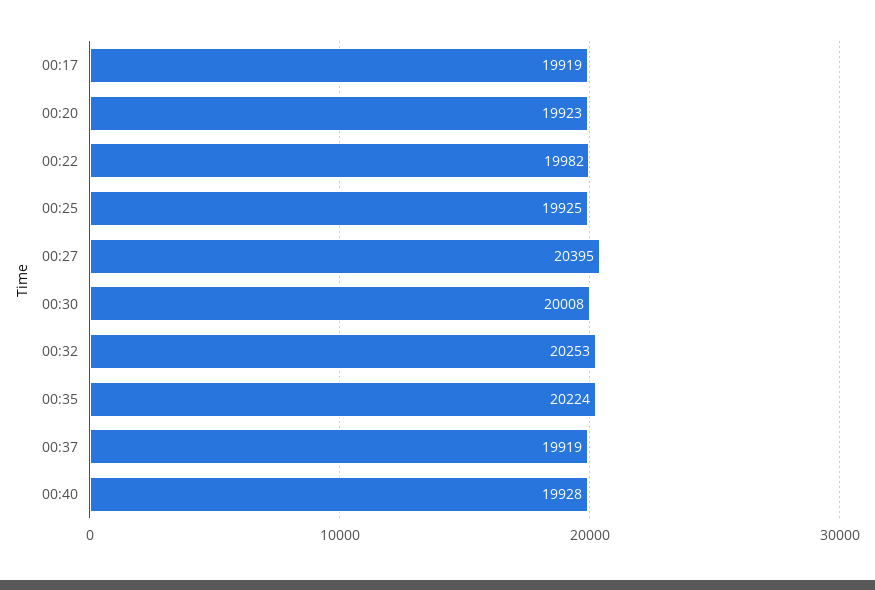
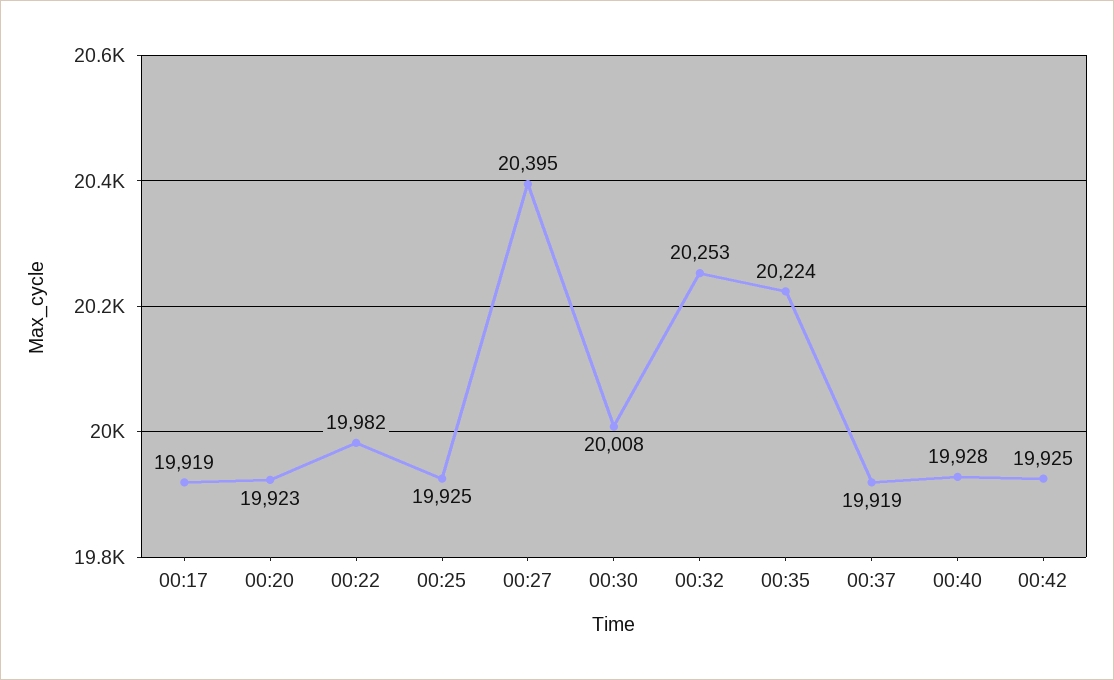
00:42: none -> 19925

